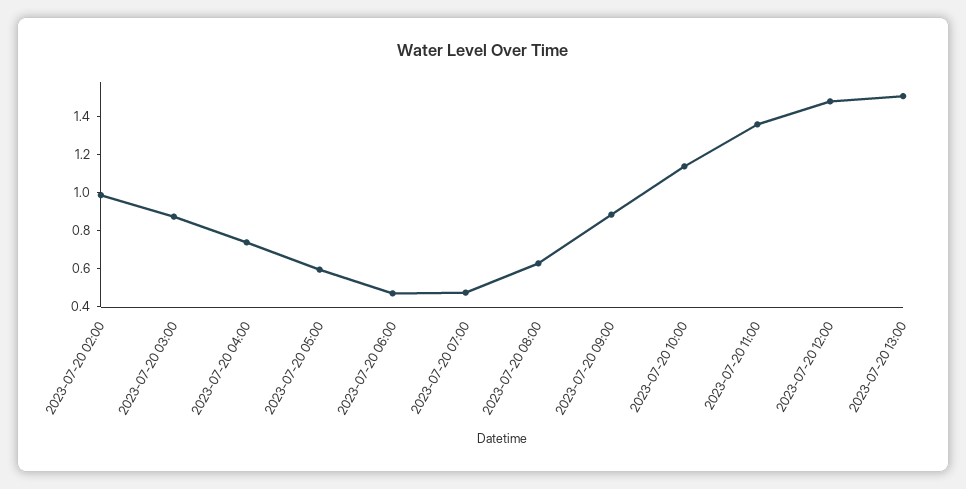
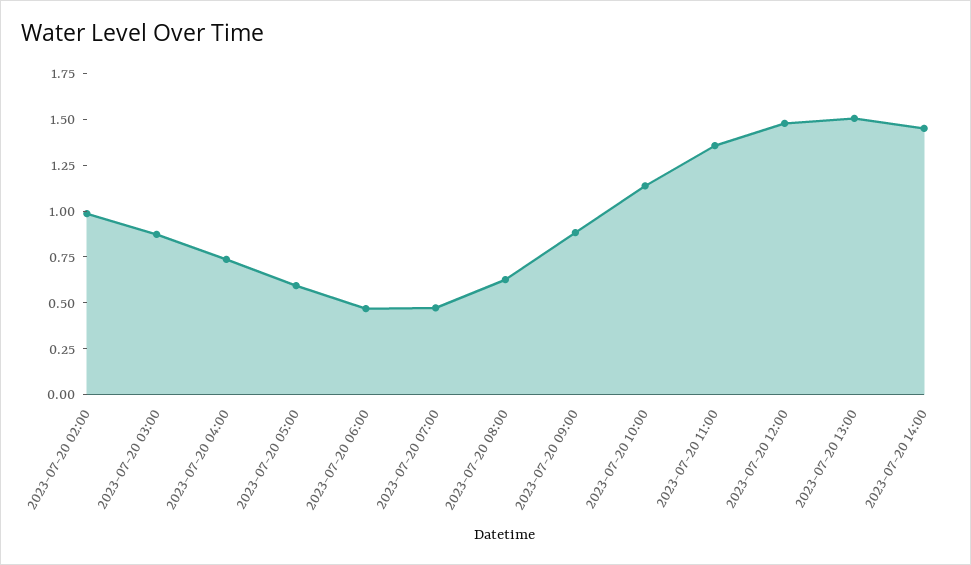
2023-07-20 14:00: none -> 1.45

